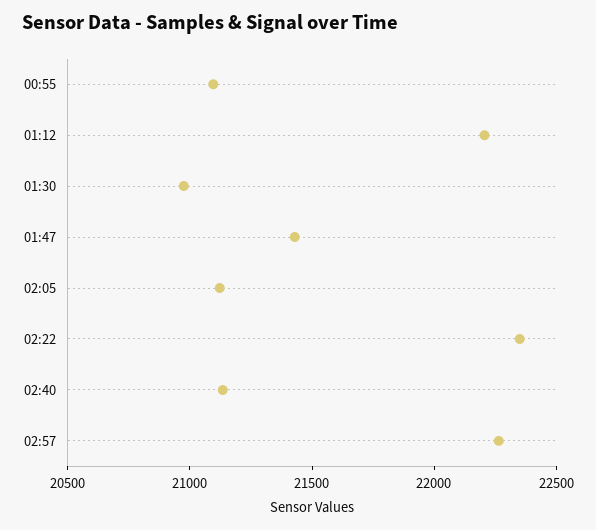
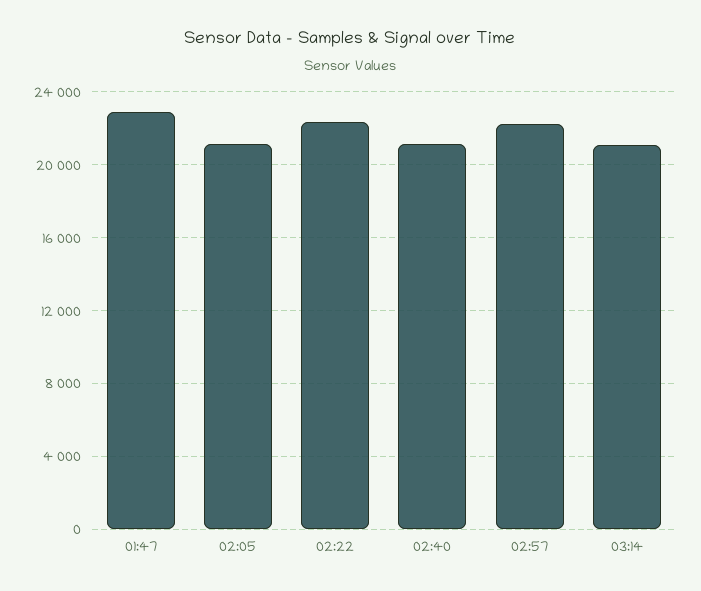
00:55: 21100 -> none
01:12: 22200 -> none
01:30: 21000 -> none
01:47: 21400 -> 23000
03:14: none -> 21000

